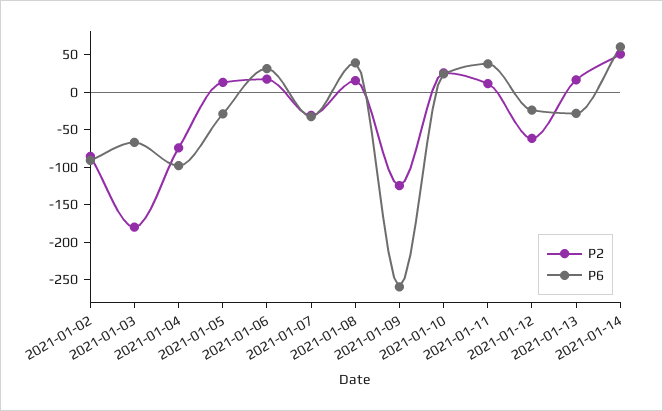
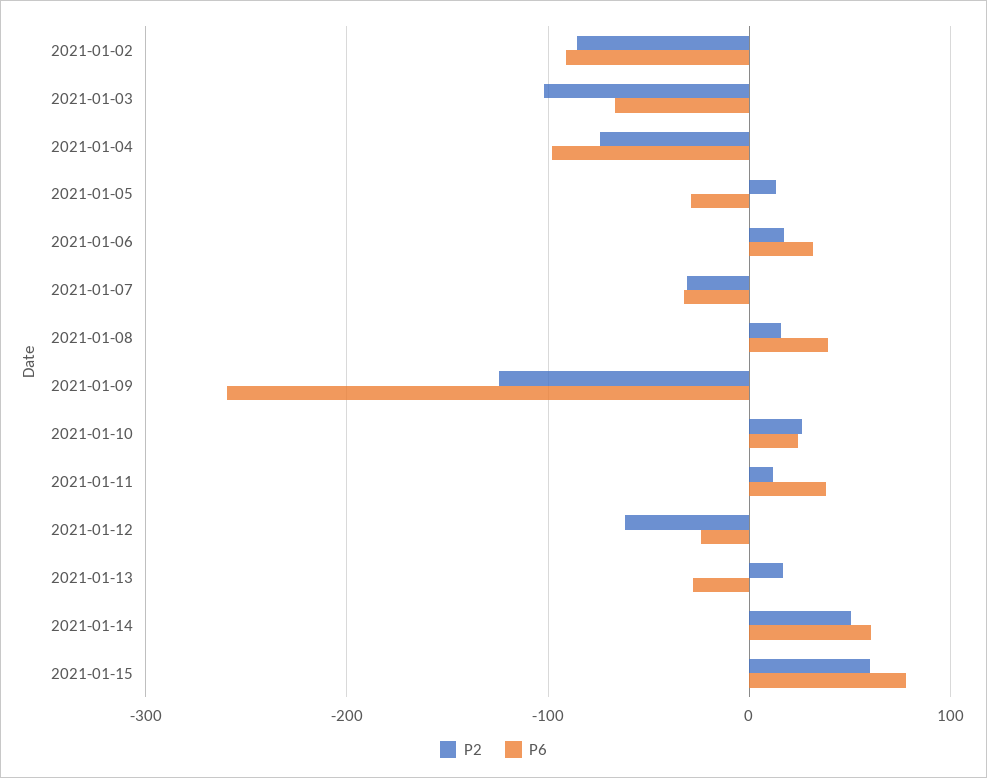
P2, 2021-01-03: -175 -> -100
P2, 2021-01-15: none -> 60
P6, 2021-01-15: none -> 80

